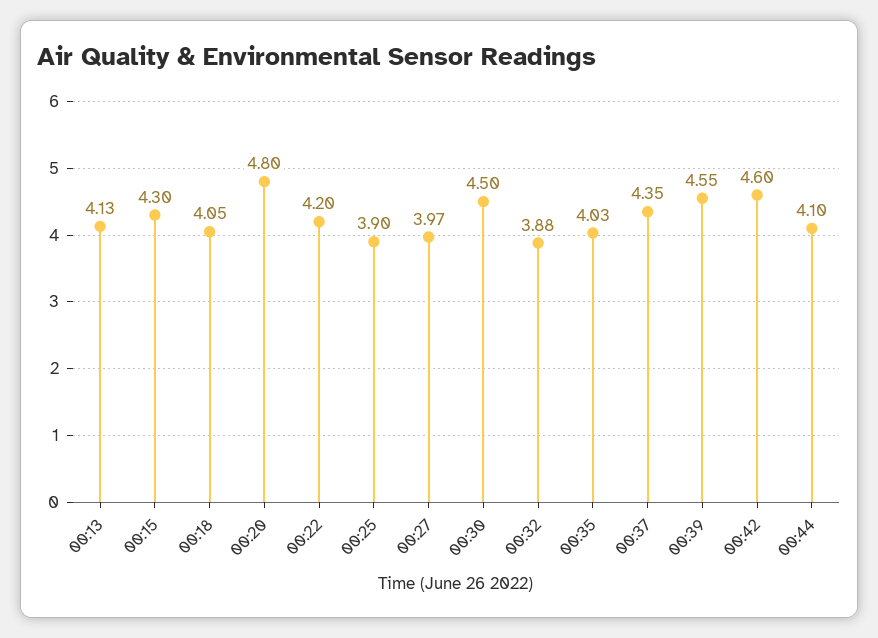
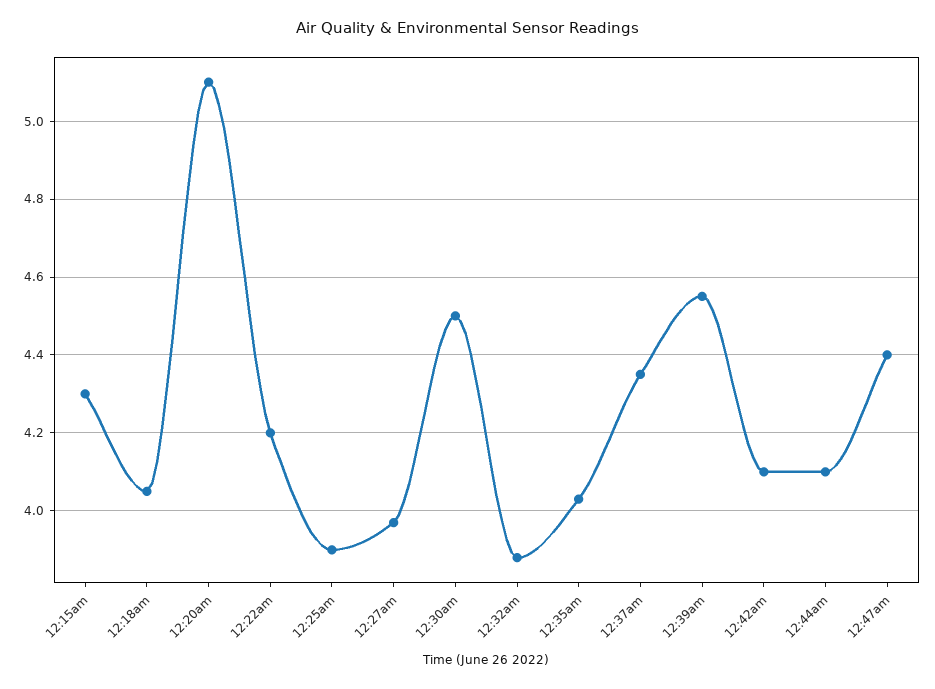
00:13: 4.13 -> none
00:20: 4.8 -> 5.1
00:42: 4.6 -> 4.1
12:47am: none -> 4.4

